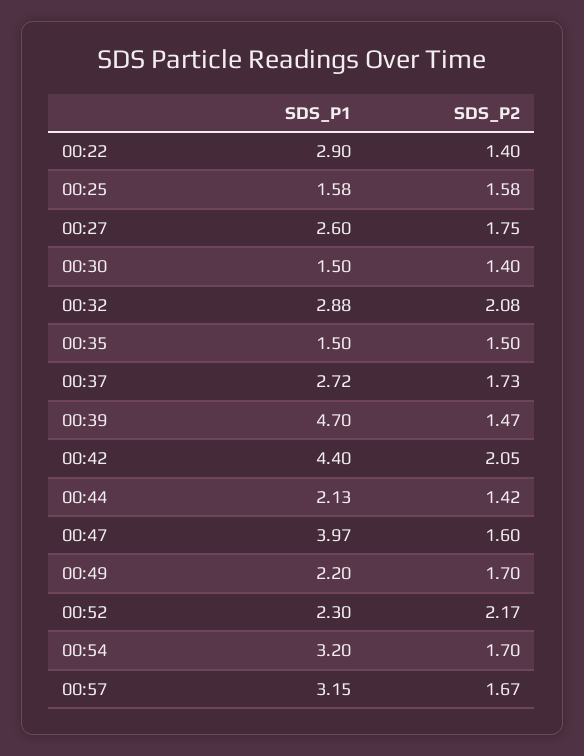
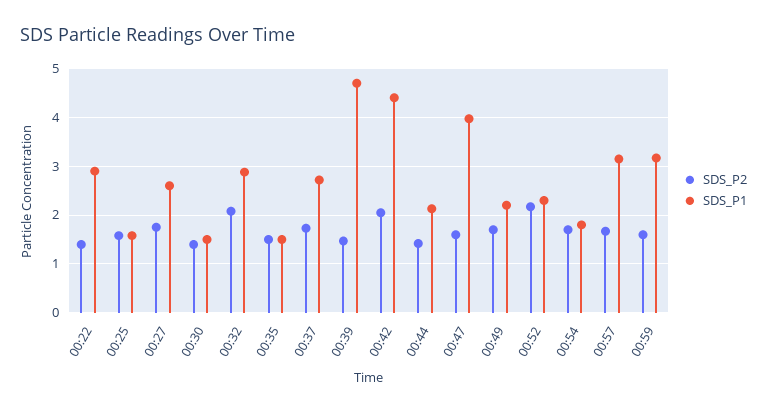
SDS_P1, 00:54: 3.2 -> 1.8
SDS_P2, 00:59: none -> 1.6
SDS_P1, 00:59: none -> 3.2

